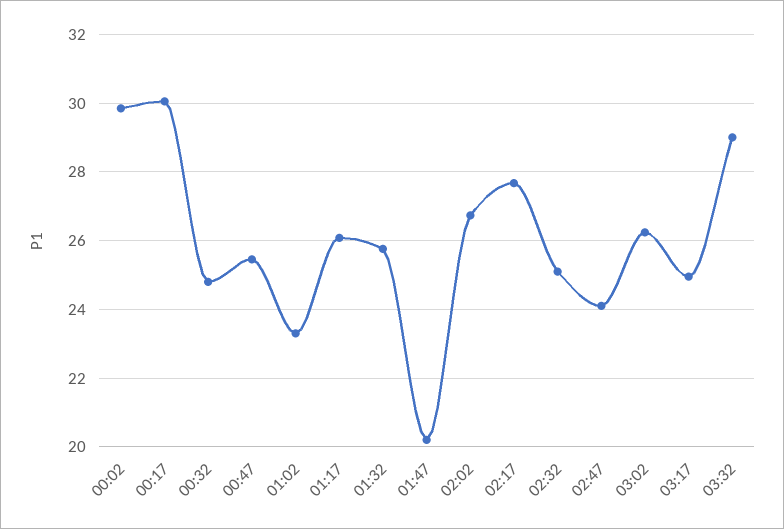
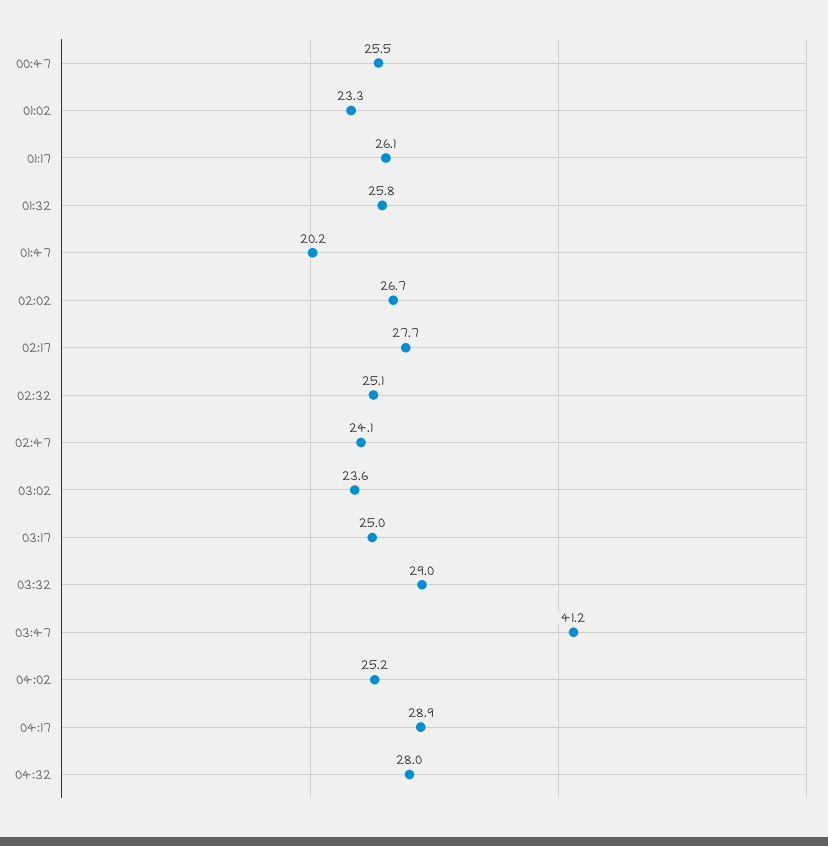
00:02: 29.8 -> none
00:17: 30 -> none
00:32: 24.8 -> none
03:02: 26.2 -> 23.6
03:47: none -> 41.2
04:02: none -> 25.2
04:17: none -> 28.9
04:32: none -> 28

